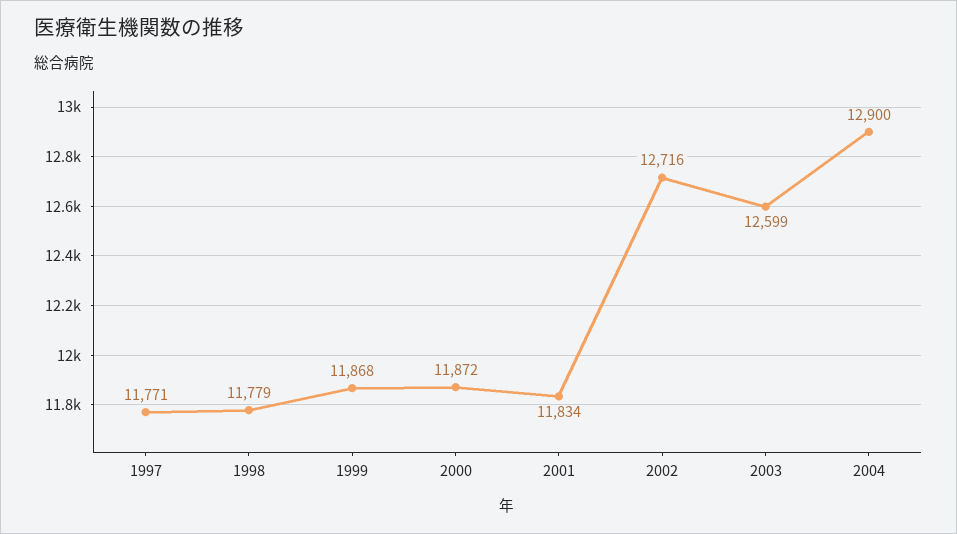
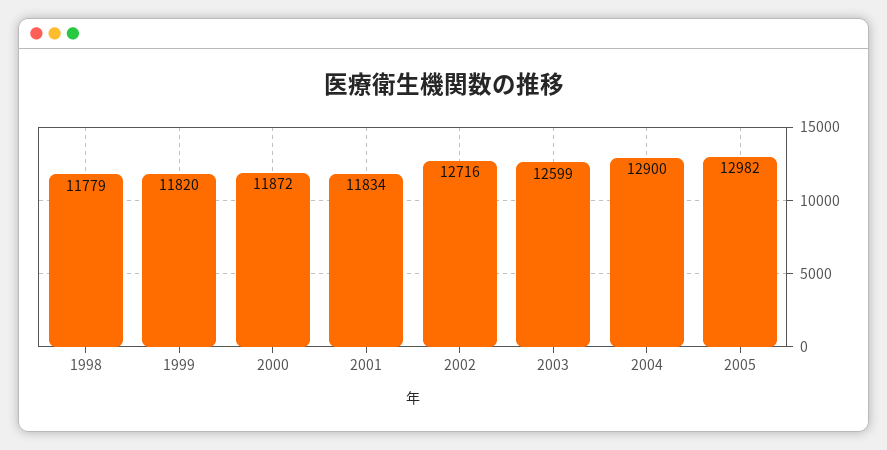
1997: 11771 -> none
1999: 11868 -> 11820
2005: none -> 12982

